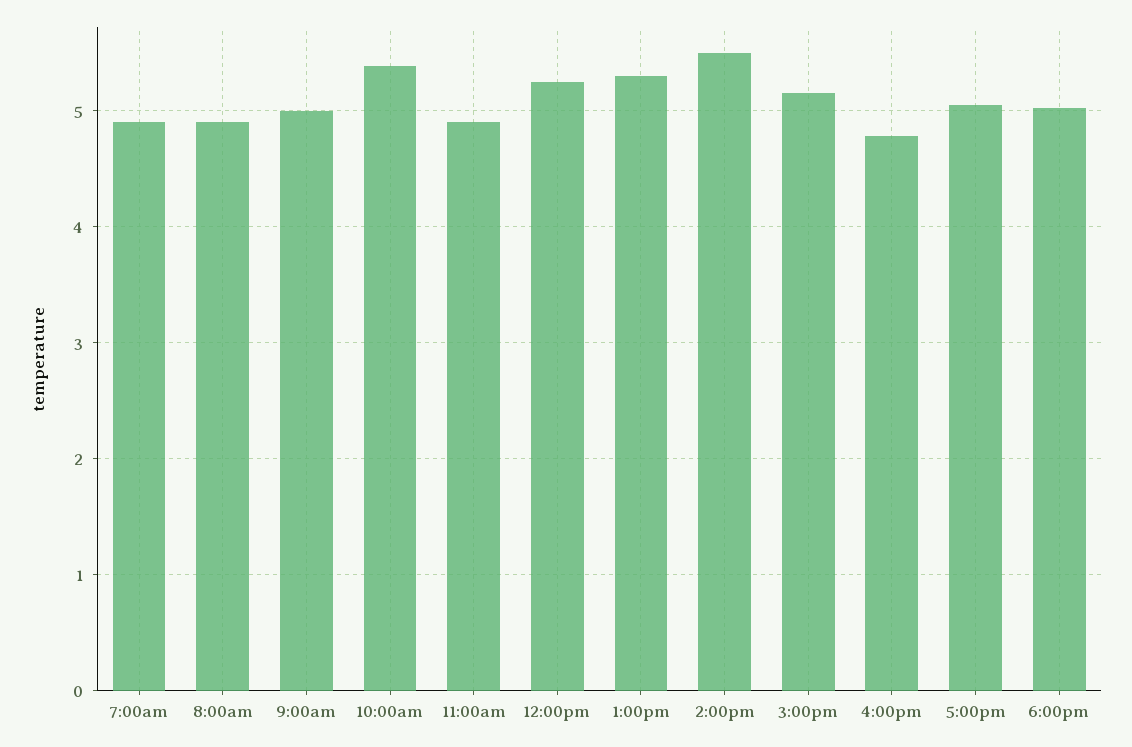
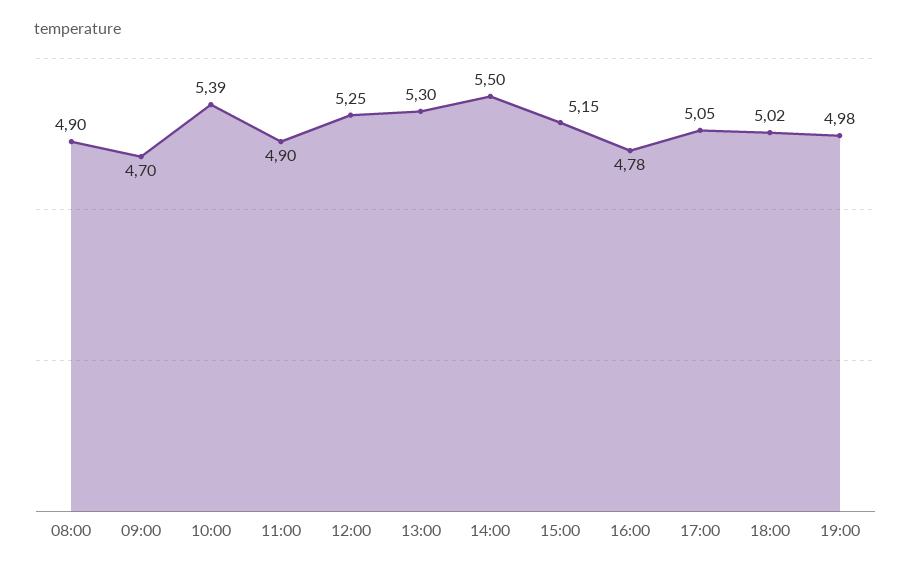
7:00am: 4.9 -> none
9:00am: 5 -> 4.7
19:00: none -> 4.98

